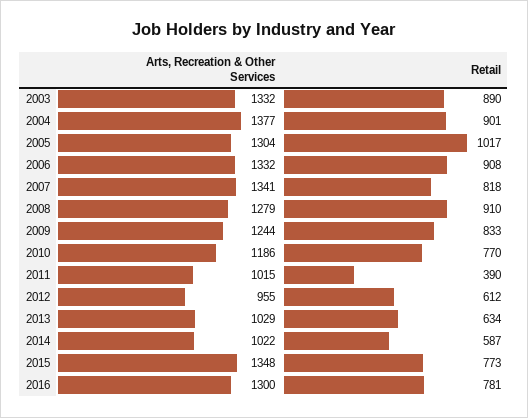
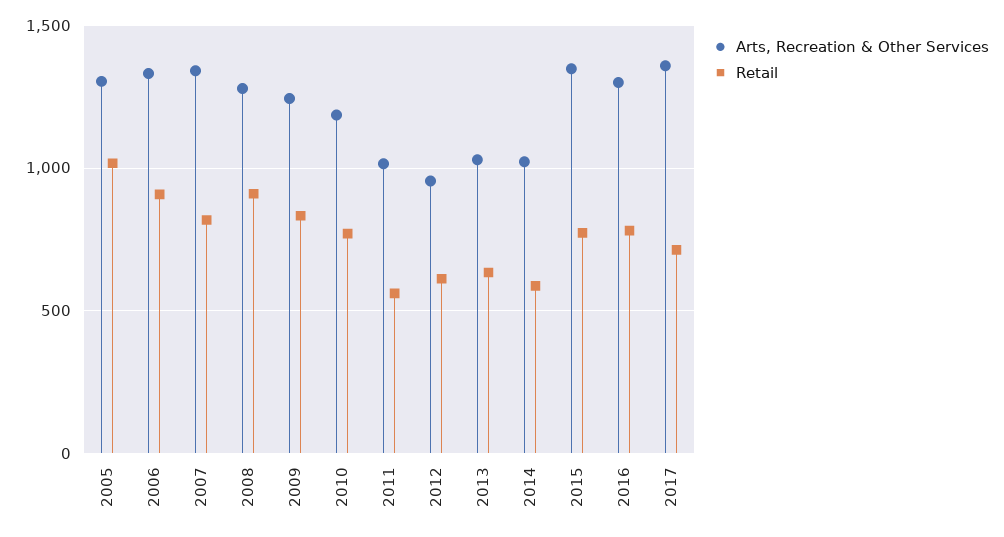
Arts, Recreation & Other Services, 2003: 1332 -> none
Retail, 2003: 890 -> none
Arts, Recreation & Other Services, 2004: 1377 -> none
Retail, 2004: 901 -> none
Retail, 2011: 390 -> 550
Arts, Recreation & Other Services, 2017: none -> 1350
Retail, 2017: none -> 700

